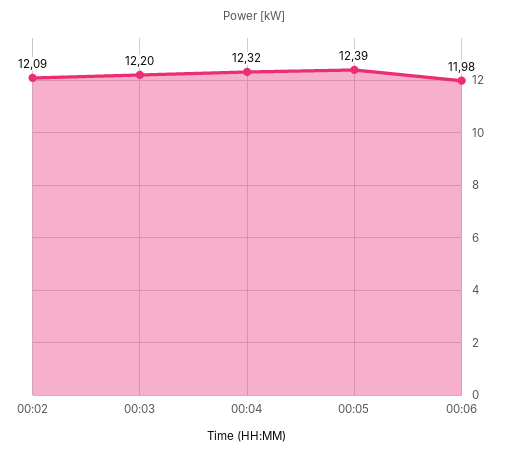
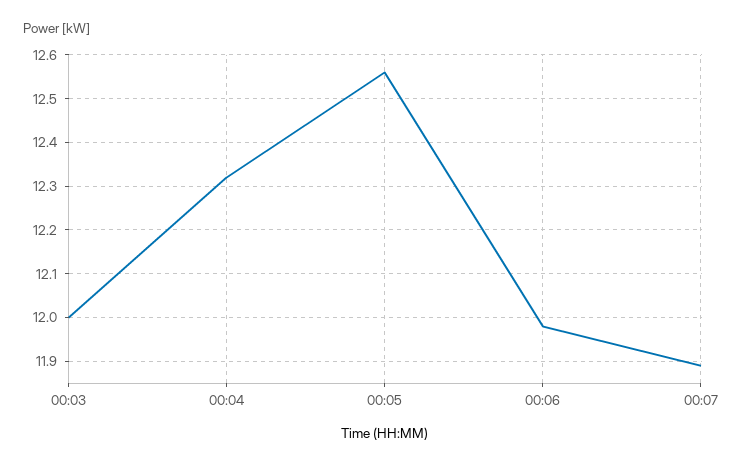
00:02: 12.09 -> none
00:03: 12.2 -> 12
00:05: 12.39 -> 12.55
00:07: none -> 11.9

